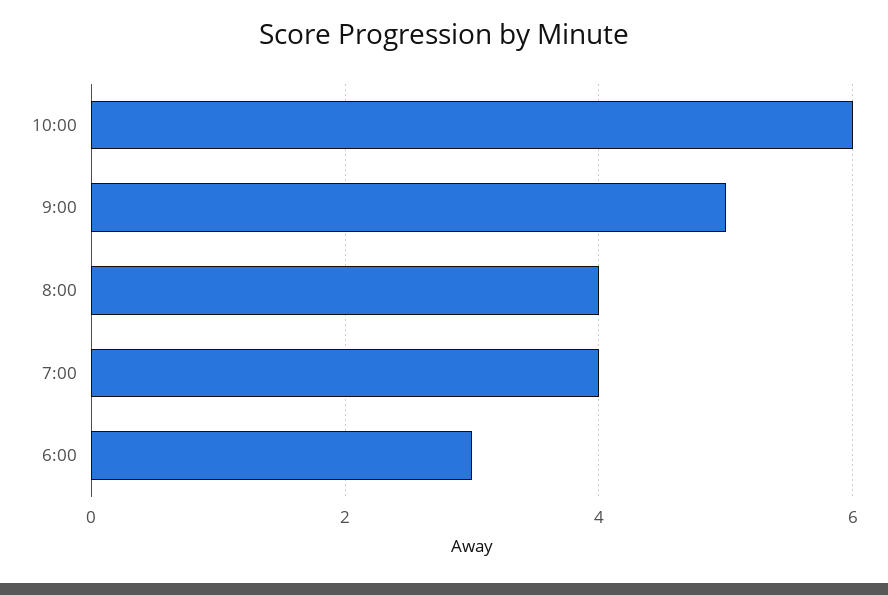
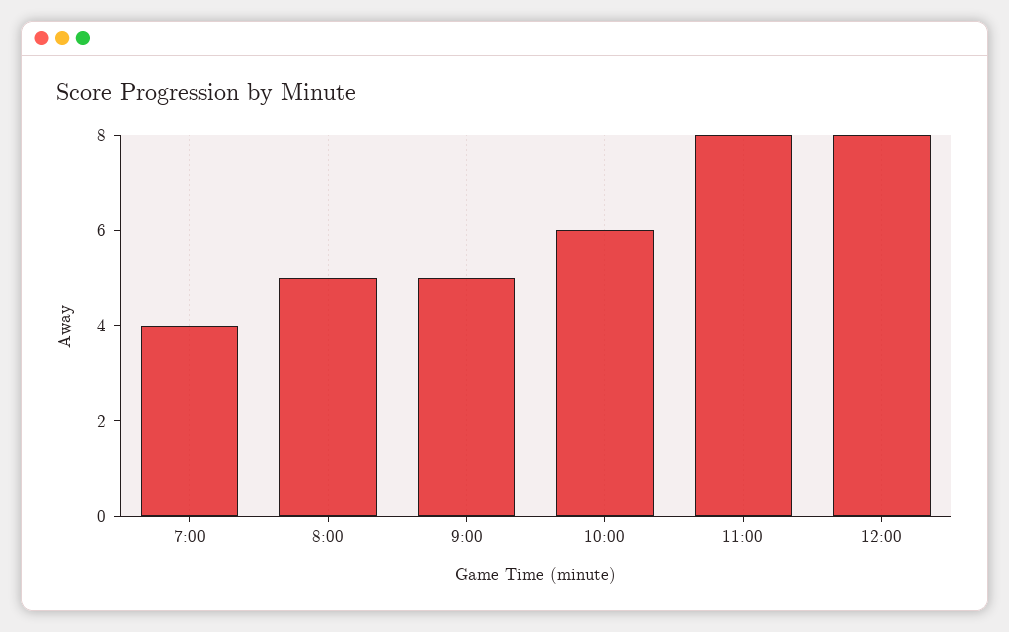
8:00: 4 -> 5
6:00: 3 -> none
11:00: none -> 8
12:00: none -> 8

